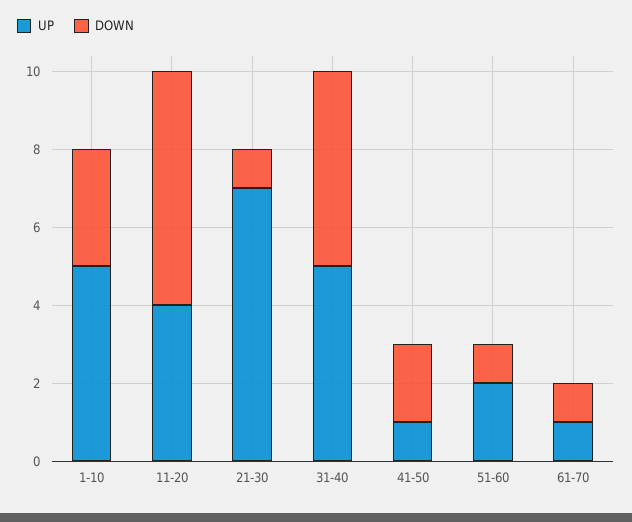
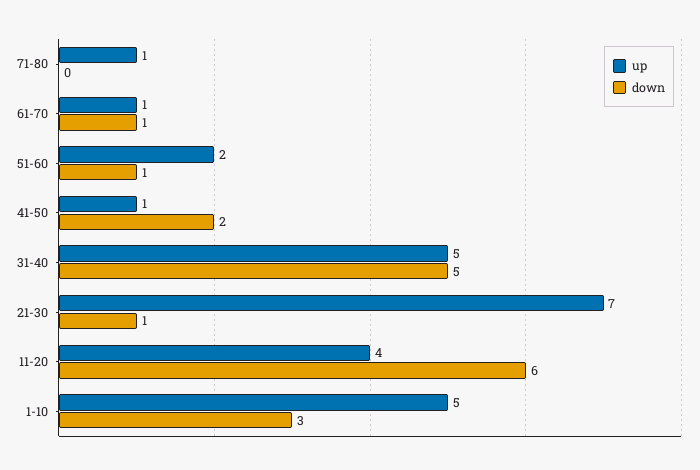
UP, 71-80: none -> 1
DOWN, 71-80: none -> 0

